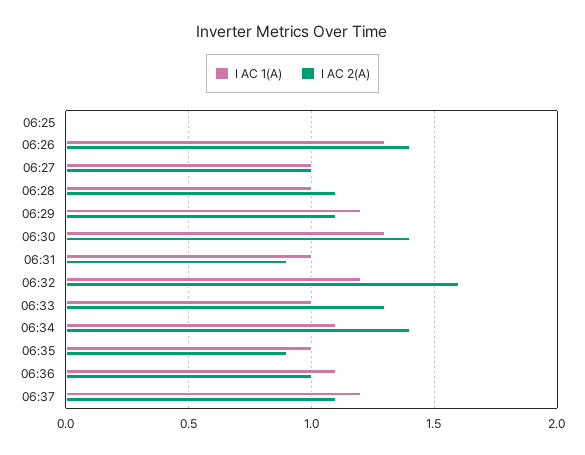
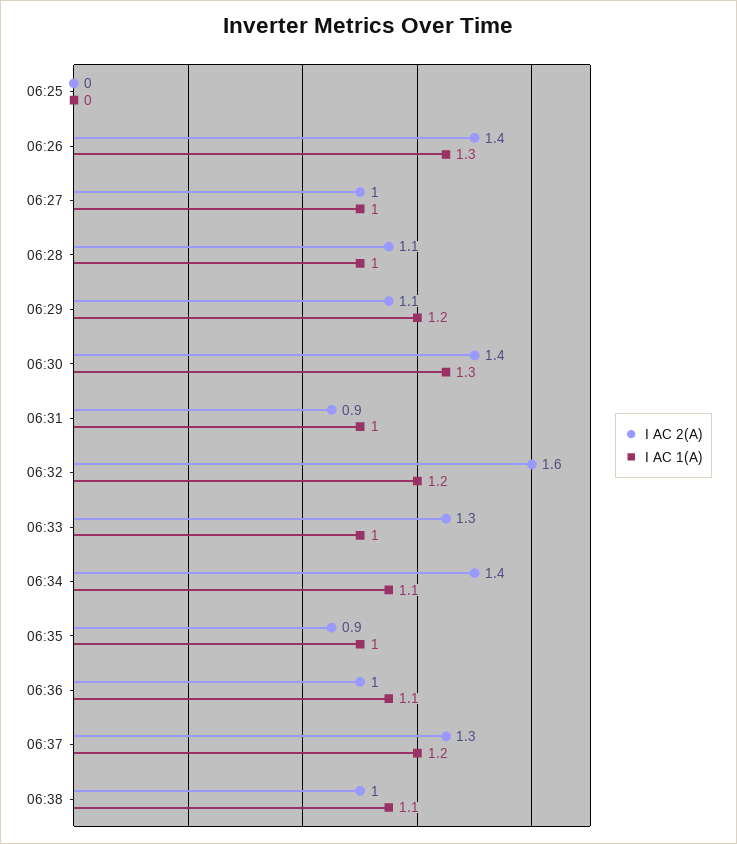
I AC 2(A), 06:37: 1.1 -> 1.3
I AC 2(A), 06:38: none -> 1
I AC 1(A), 06:38: none -> 1.1

